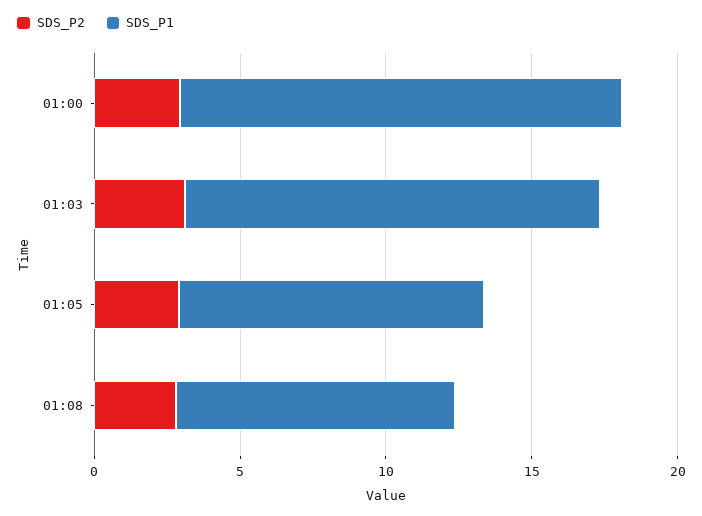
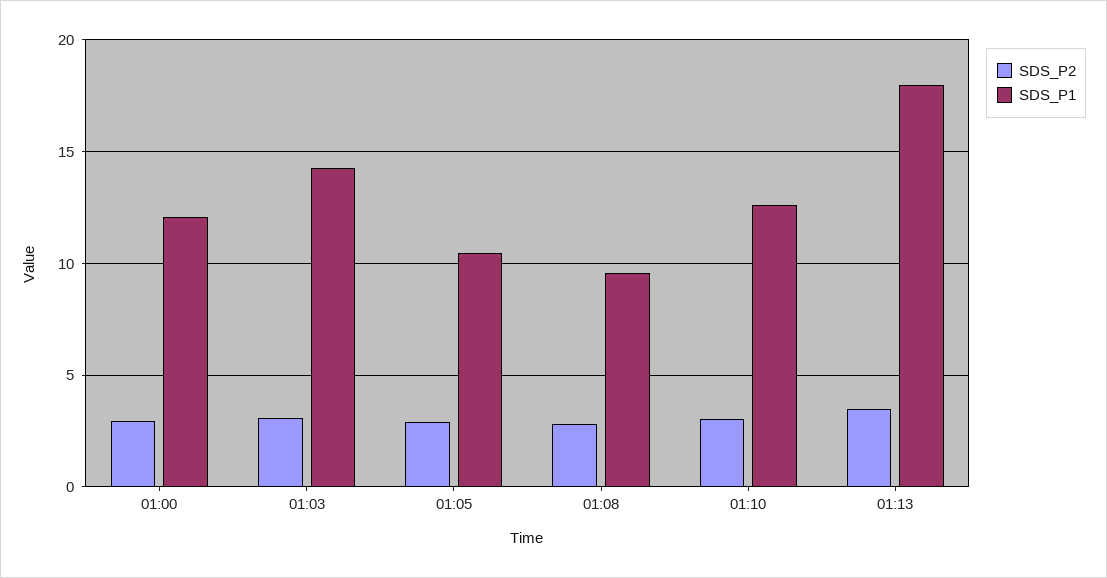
SDS_P1, 01:00: 15 -> 12
SDS_P2, 01:10: none -> 3
SDS_P1, 01:10: none -> 12.5
SDS_P2, 01:13: none -> 3.5
SDS_P1, 01:13: none -> 18

